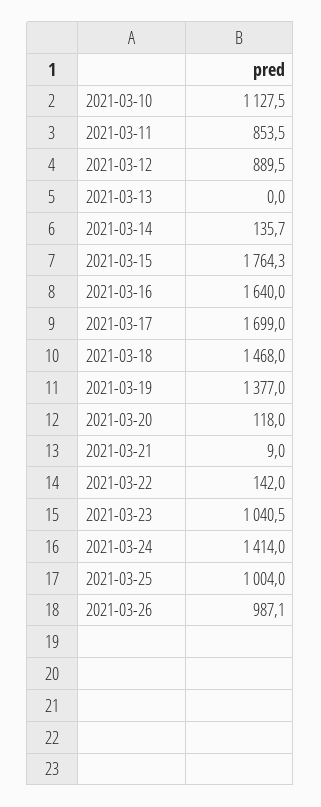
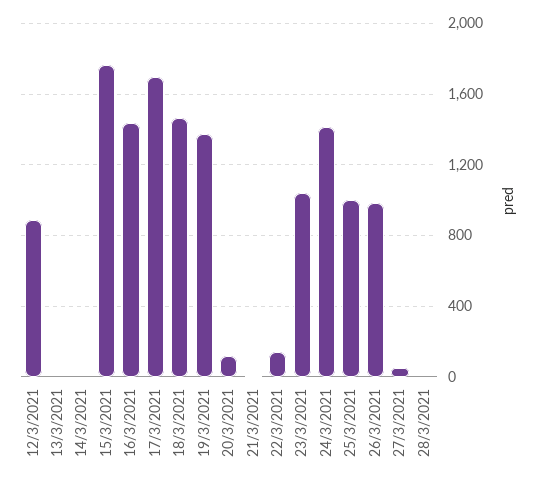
2021-03-10: 1127.5 -> none
2021-03-11: 853.5 -> none
2021-03-14: 135.7 -> 0
2021-03-16: 1640 -> 1450
27/3/2021: none -> 50
28/3/2021: none -> 0

